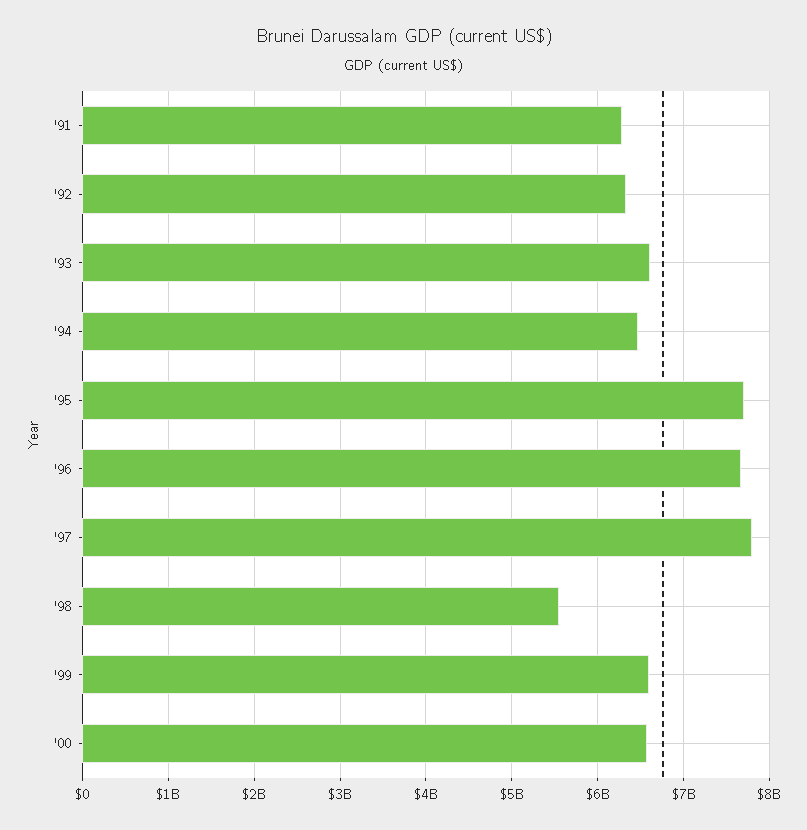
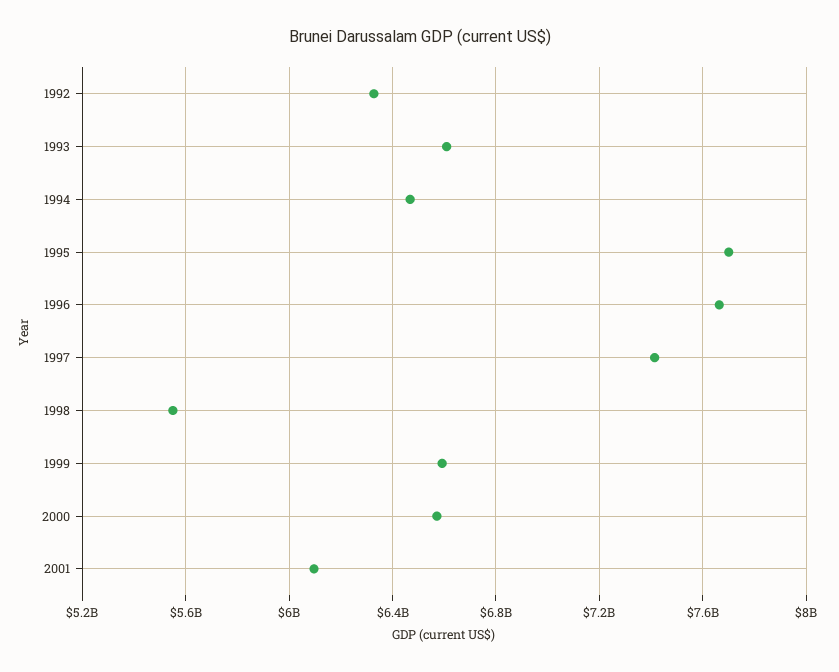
'91: 6300000000 -> none
'97: 7800000000 -> 7400000000
2001: none -> 6100000000

